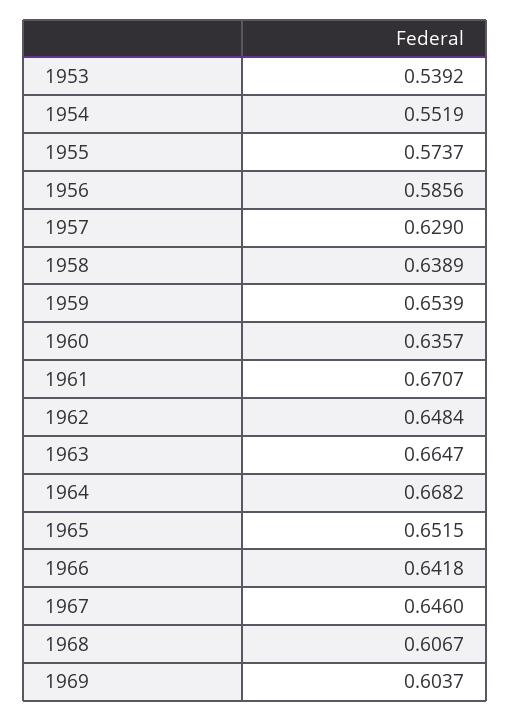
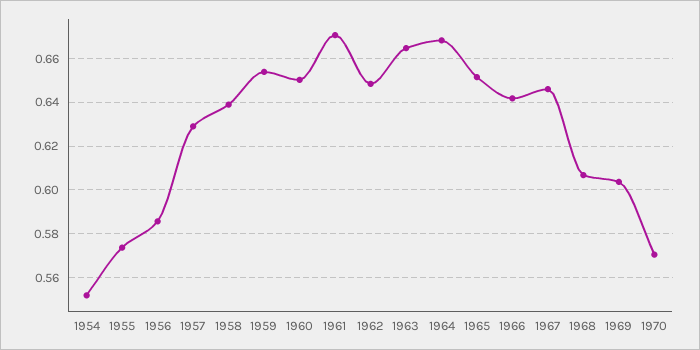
1953: 0.5392 -> none
1960: 0.6357 -> 0.65
1970: none -> 0.57

